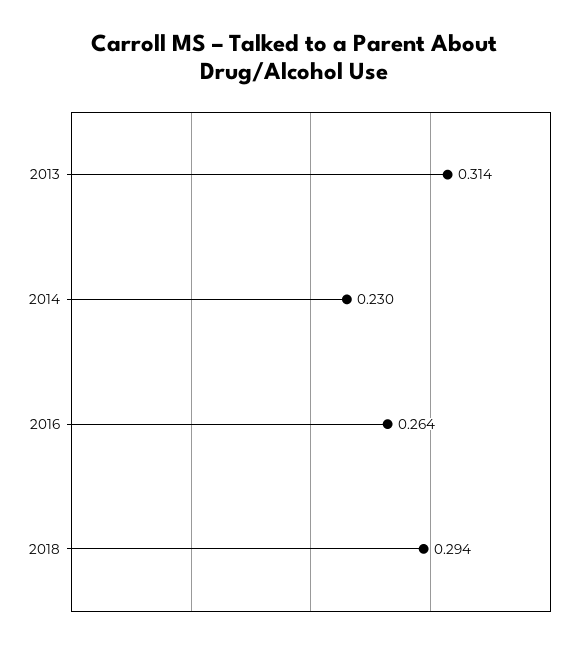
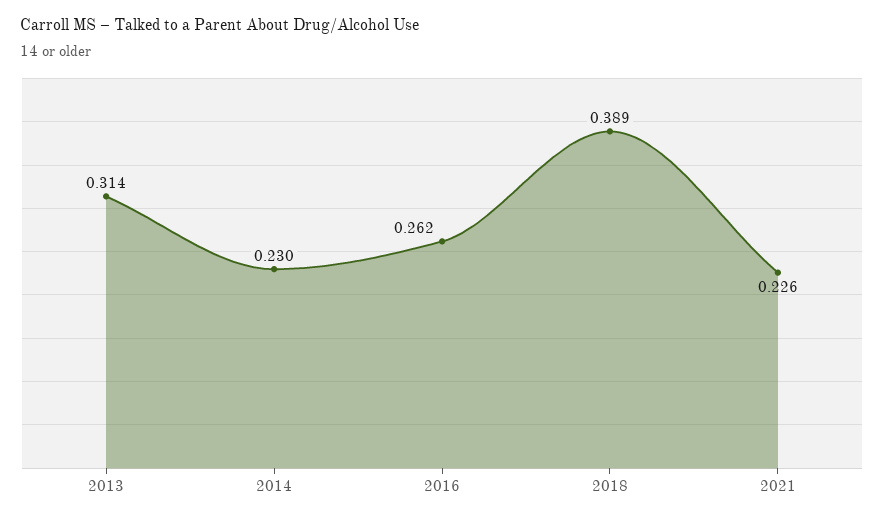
2016: 0.264 -> 0.262
2018: 0.294 -> 0.389
2021: none -> 0.226

